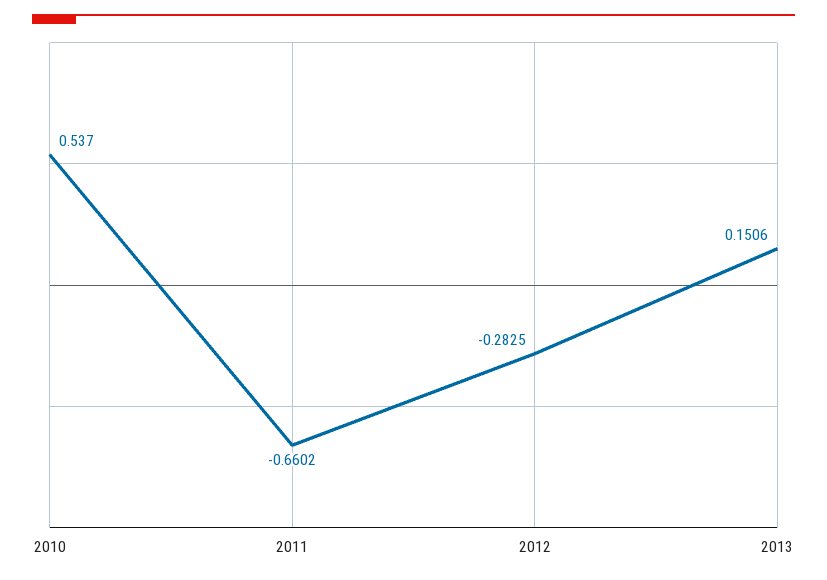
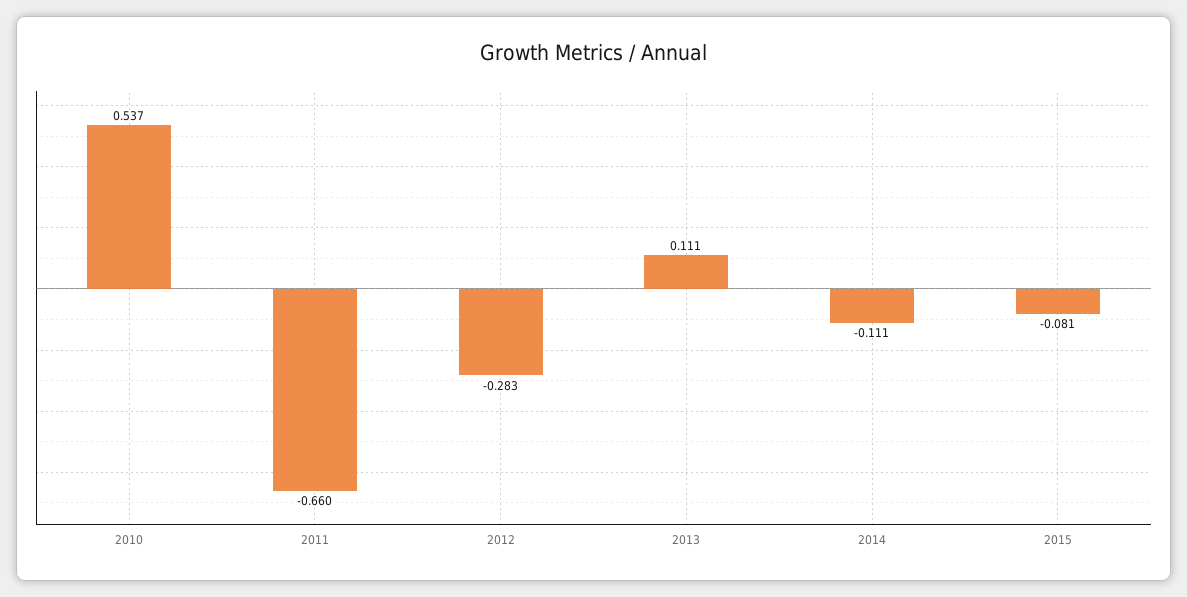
2013: 0.1506 -> 0.111
2014: none -> -0.111
2015: none -> -0.081

